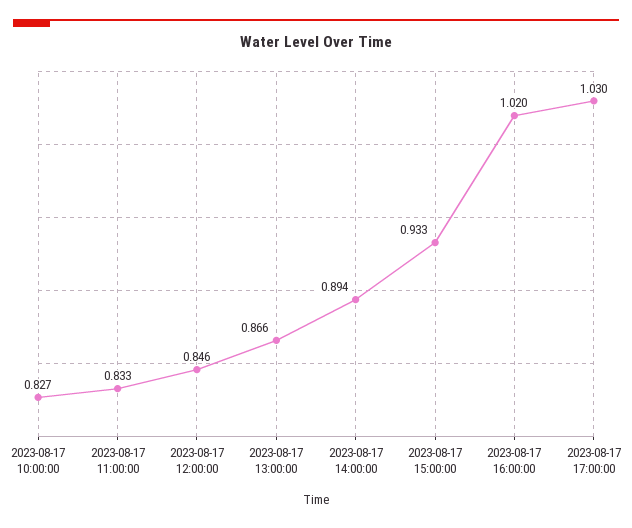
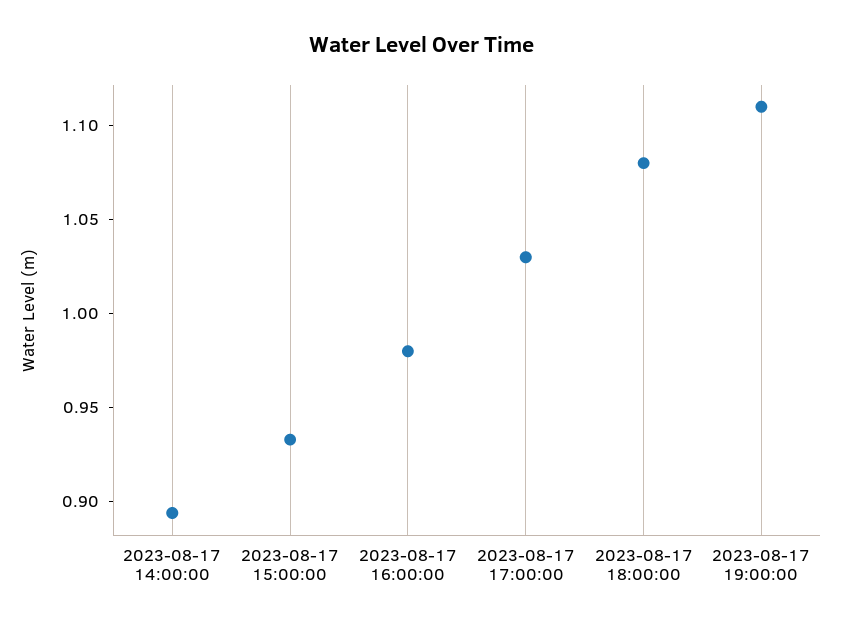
2023-08-17 10:00:00: 0.827 -> none
2023-08-17 11:00:00: 0.833 -> none
2023-08-17 12:00:00: 0.846 -> none
2023-08-17 13:00:00: 0.866 -> none
2023-08-17 16:00:00: 1.02 -> 0.98
2023-08-17 18:00:00: none -> 1.08
2023-08-17 19:00:00: none -> 1.11

